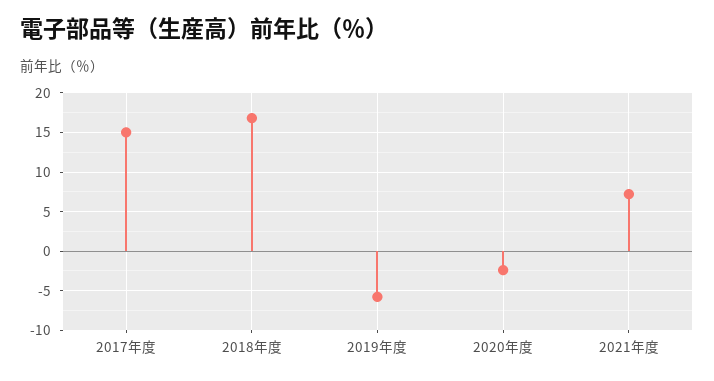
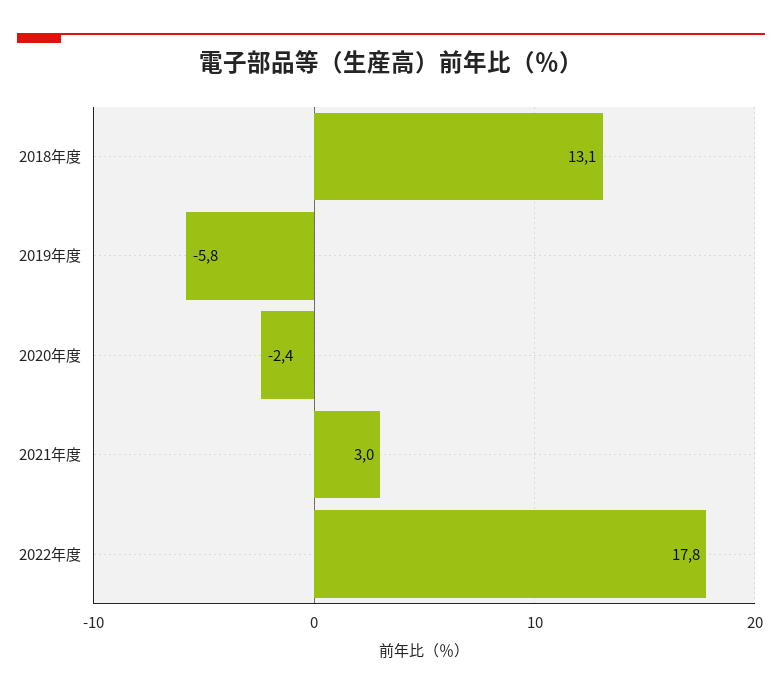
2017年度: 15 -> none
2018年度: 17 -> 13.1
2021年度: 7 -> 3
2022年度: none -> 17.8

